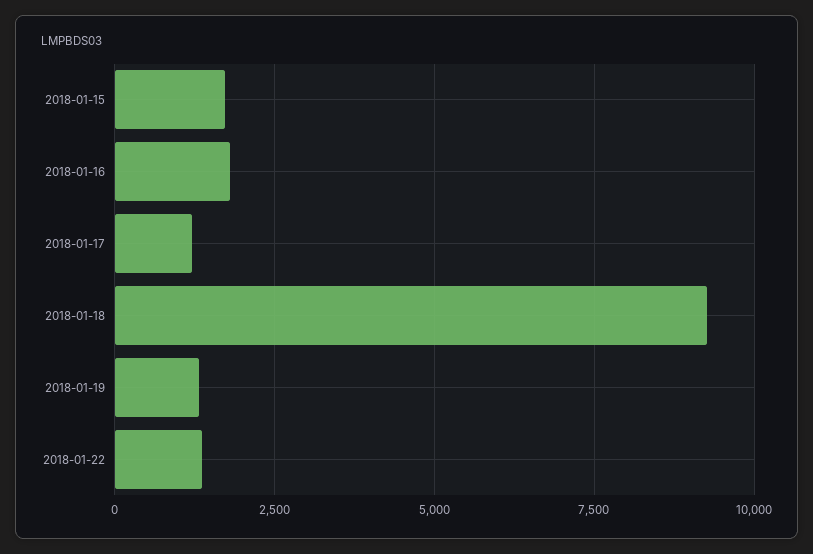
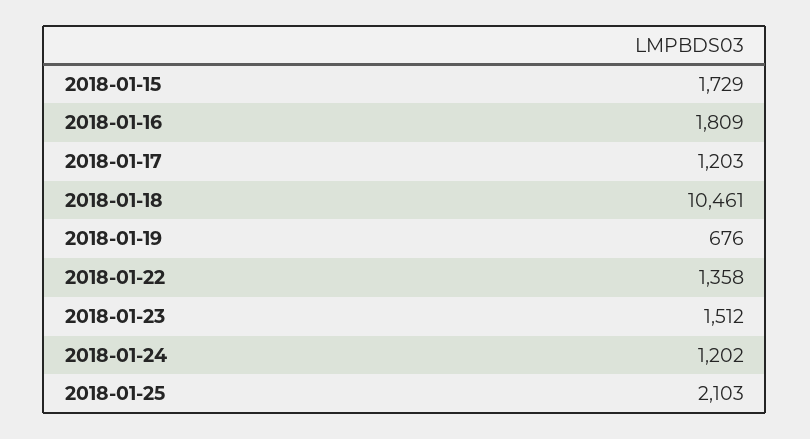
2018-01-18: 9250 -> 10461
2018-01-19: 1250 -> 676
2018-01-23: none -> 1512
2018-01-24: none -> 1202
2018-01-25: none -> 2103

